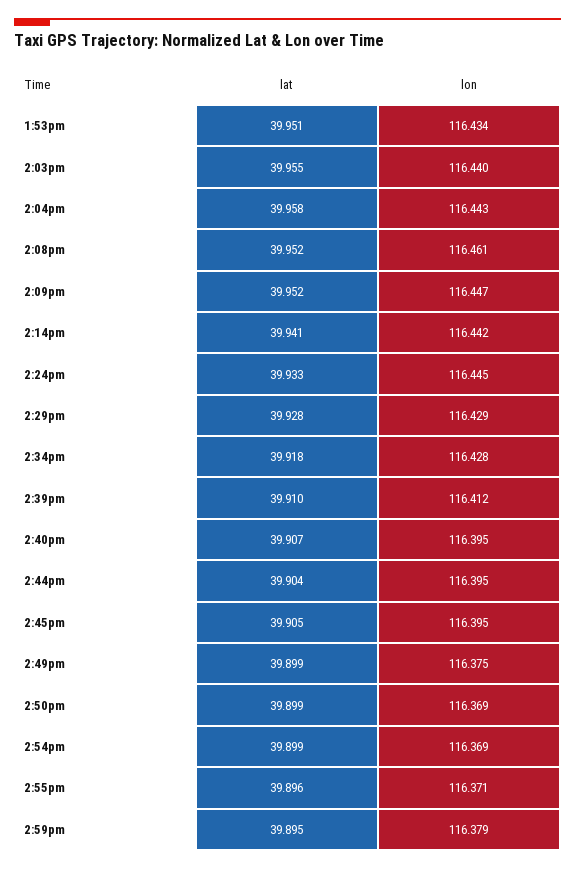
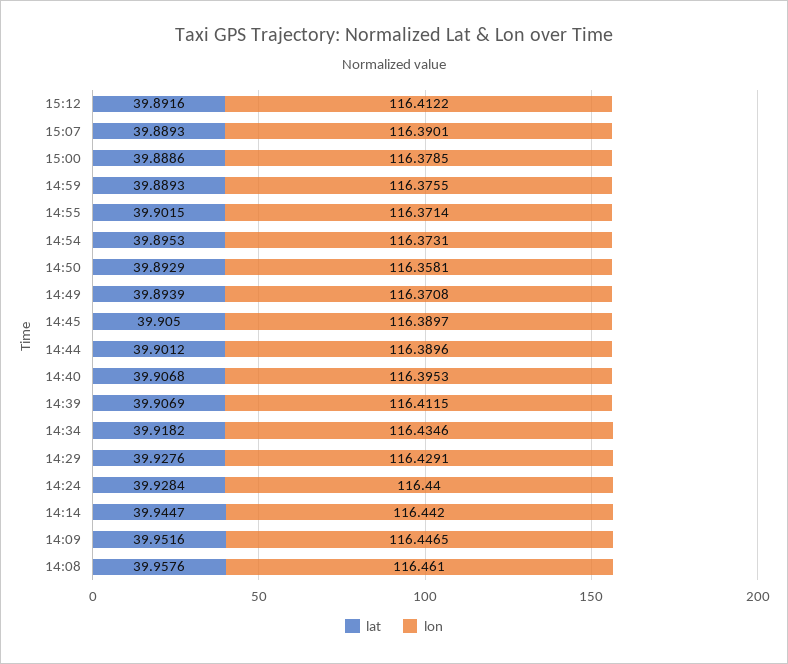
lat, 1:53pm: 39.951 -> none
lon, 1:53pm: 116.434 -> none
lat, 2:03pm: 39.955 -> none
lon, 2:03pm: 116.44 -> none
lat, 2:04pm: 39.958 -> none
lon, 2:04pm: 116.443 -> none
lat, 2:08pm: 39.952 -> 39.9576
lat, 2:14pm: 39.941 -> 39.9447
lat, 2:24pm: 39.933 -> 39.9284
lon, 2:24pm: 116.445 -> 116.44
lon, 2:34pm: 116.428 -> 116.4346
lat, 2:39pm: 39.91 -> 39.9069
lat, 2:44pm: 39.904 -> 39.9012
lon, 2:44pm: 116.395 -> 116.3896
lon, 2:45pm: 116.395 -> 116.3897
lat, 2:49pm: 39.899 -> 39.8939
lon, 2:49pm: 116.375 -> 116.3708
lat, 2:50pm: 39.899 -> 39.8929
lon, 2:50pm: 116.369 -> 116.3581
lat, 2:54pm: 39.899 -> 39.8953
lon, 2:54pm: 116.369 -> 116.3731
lat, 2:55pm: 39.896 -> 39.9015
lat, 2:59pm: 39.895 -> 39.8893
lon, 2:59pm: 116.379 -> 116.3755
lat, 15:12: none -> 39.8916
lon, 15:12: none -> 116.4122
lat, 15:07: none -> 39.8893
lon, 15:07: none -> 116.3901
lat, 15:00: none -> 39.8886
lon, 15:00: none -> 116.3785

